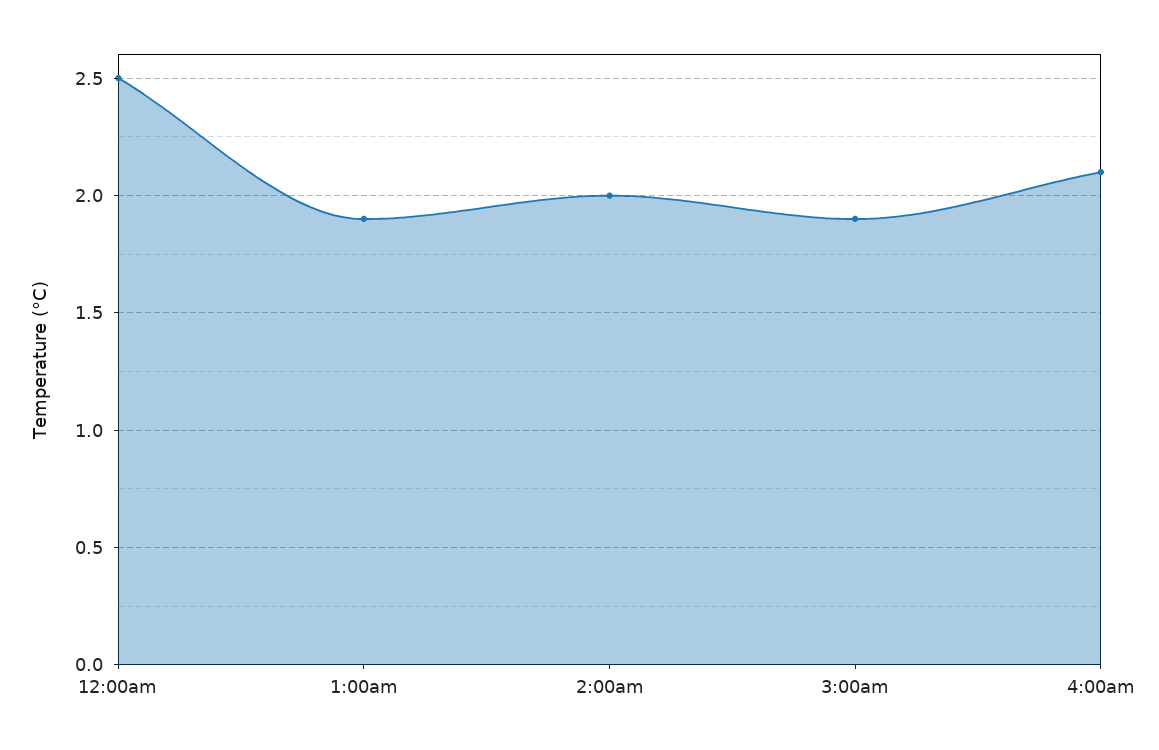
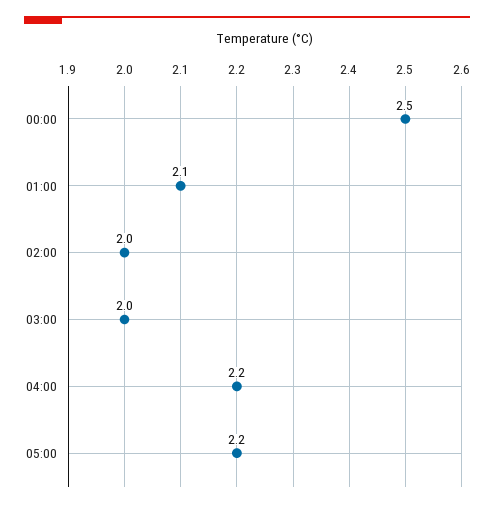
1:00am: 1.9 -> 2.1
3:00am: 1.9 -> 2
4:00am: 2.1 -> 2.2
05:00: none -> 2.2

